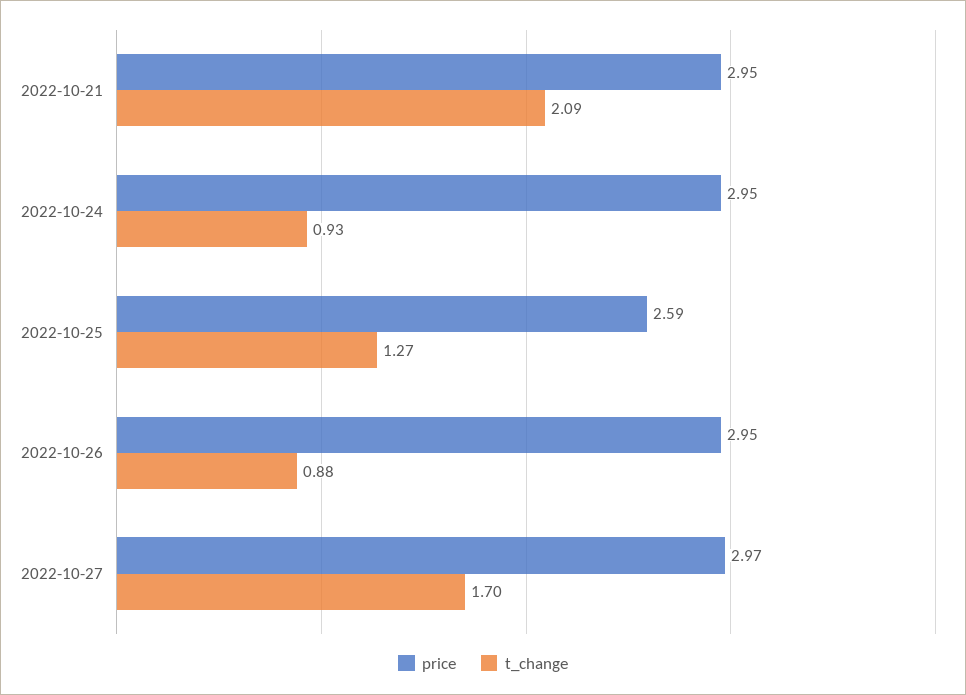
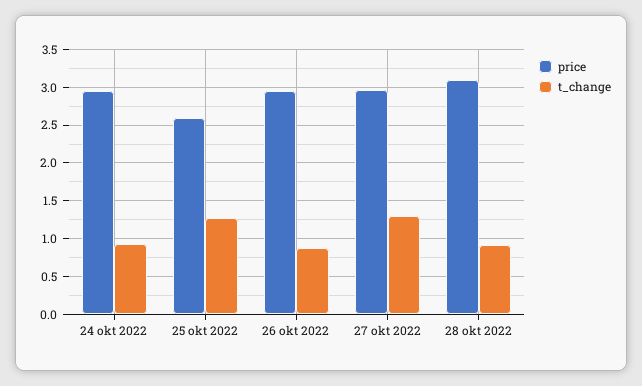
price, 2022-10-21: 2.95 -> none
t_change, 2022-10-21: 2.09 -> none
t_change, 2022-10-27: 1.7 -> 1.3
price, 28 okt 2022: none -> 3.1
t_change, 28 okt 2022: none -> 0.9

